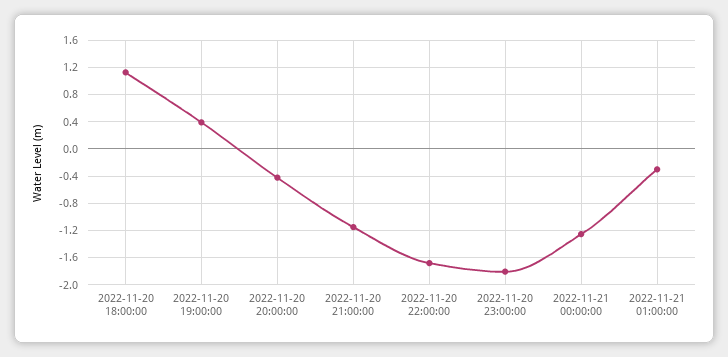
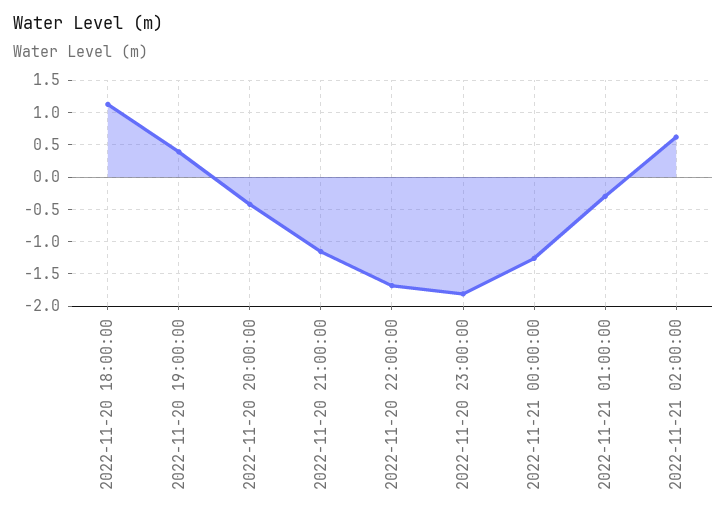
2022-11-21 02:00:00: none -> 0.6

